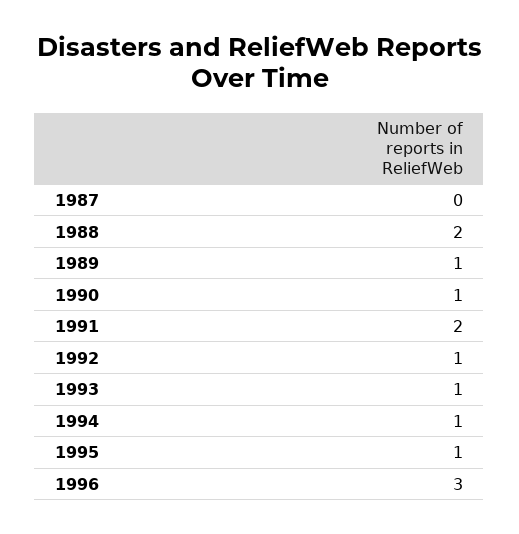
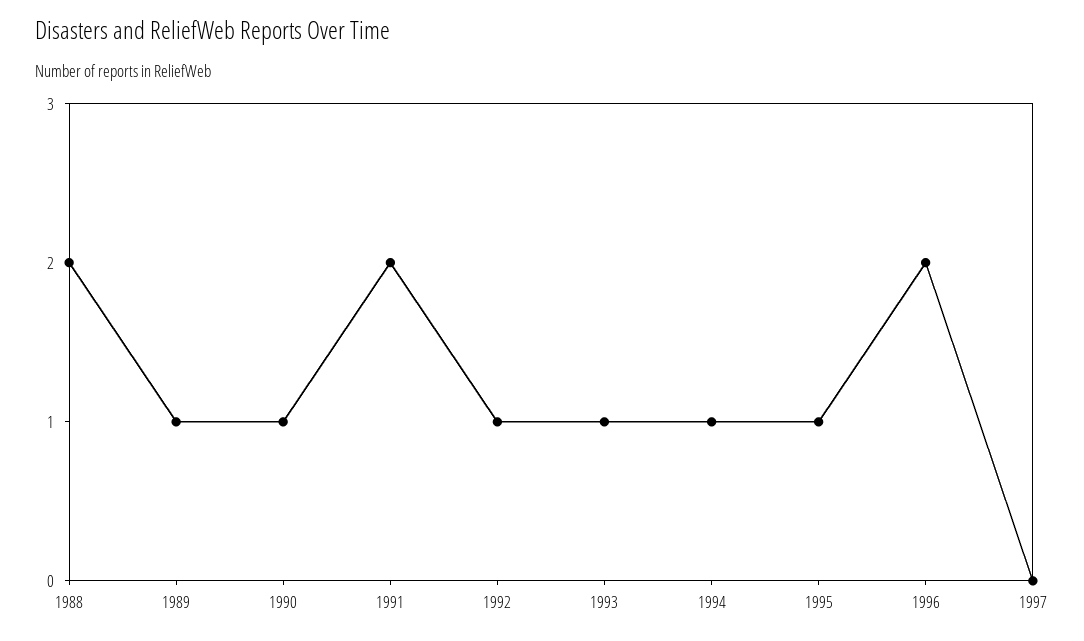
1987: 0 -> none
1996: 3 -> 2
1997: none -> 0

